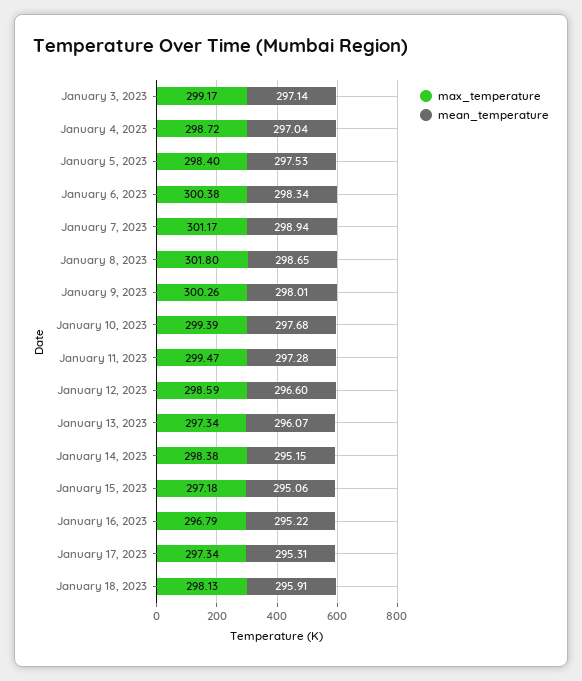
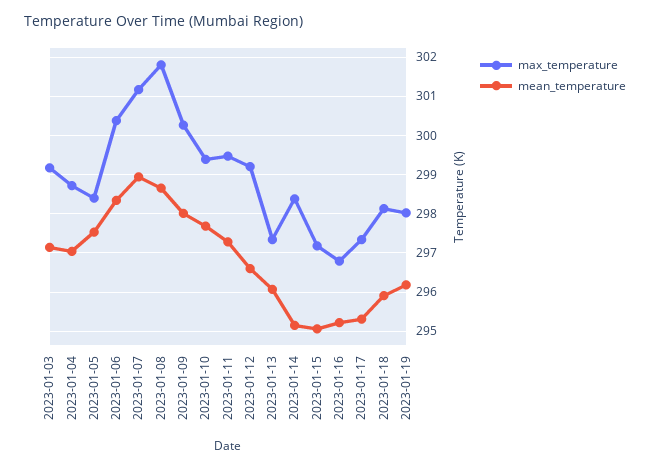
max_temperature, January 12, 2023: 298.59 -> 299.2
max_temperature, 2023-01-19: none -> 298
mean_temperature, 2023-01-19: none -> 296.2

